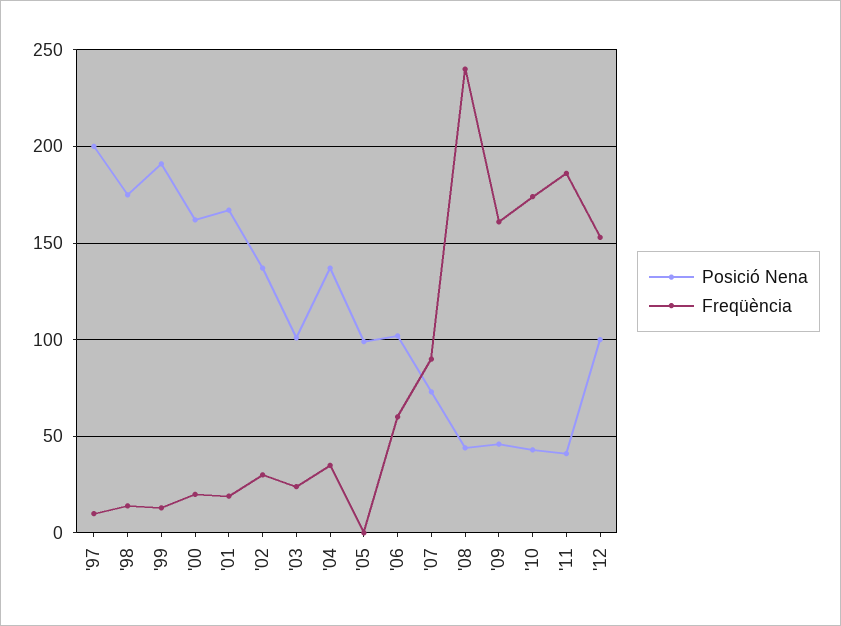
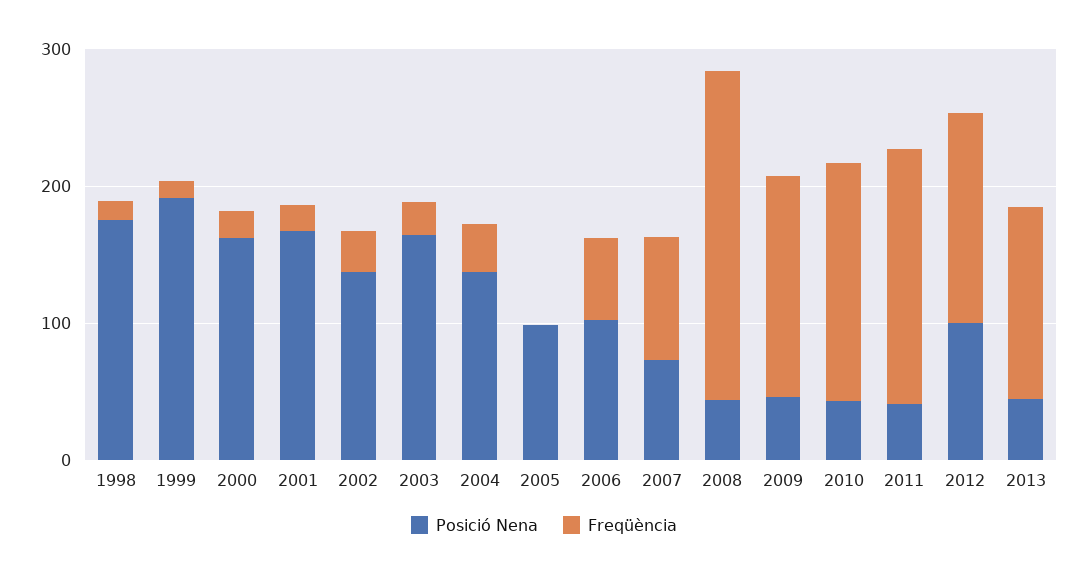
Posició Nena, '97: 200 -> none
Freqüència, '97: 10 -> none
Posició Nena, '03: 100 -> 160
Posició Nena, 2013: none -> 40
Freqüència, 2013: none -> 140

